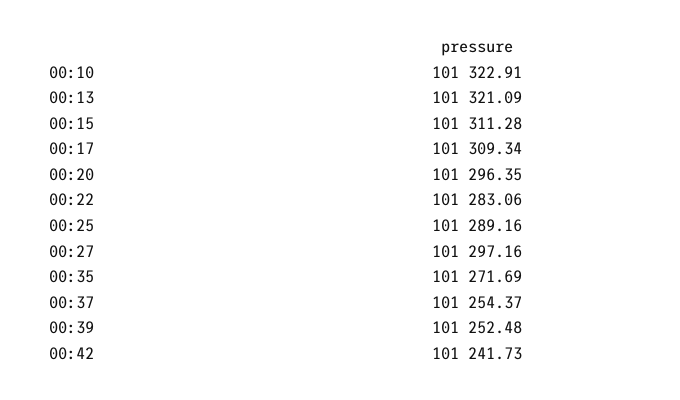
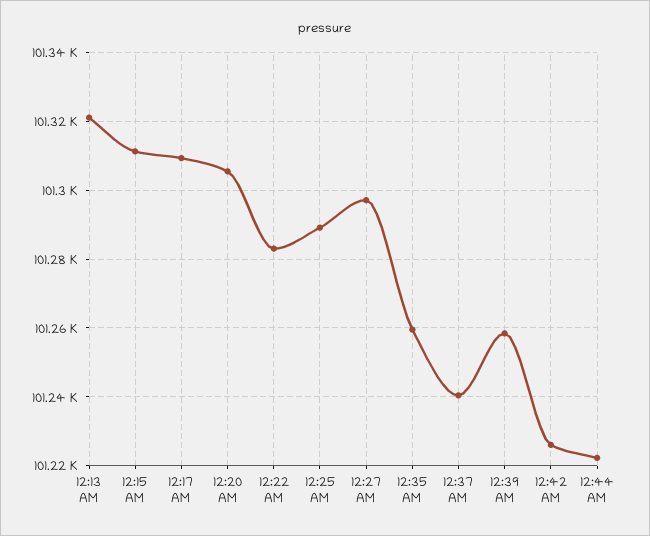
00:10: 101322.91 -> none
00:20: 101296.35 -> 101306
00:35: 101271.69 -> 101260
00:37: 101254.37 -> 101240
00:39: 101252.48 -> 101258
00:42: 101241.73 -> 101226
12:44 AM: none -> 101222

